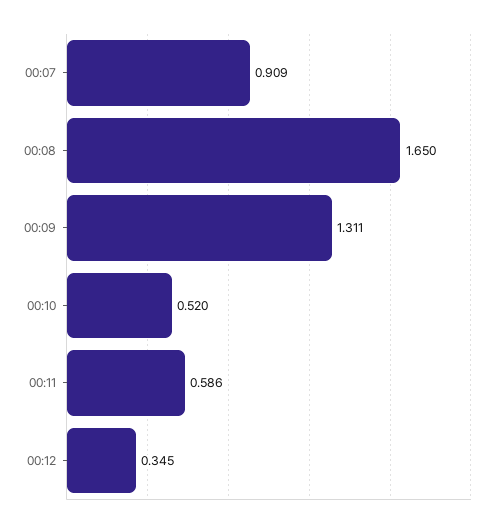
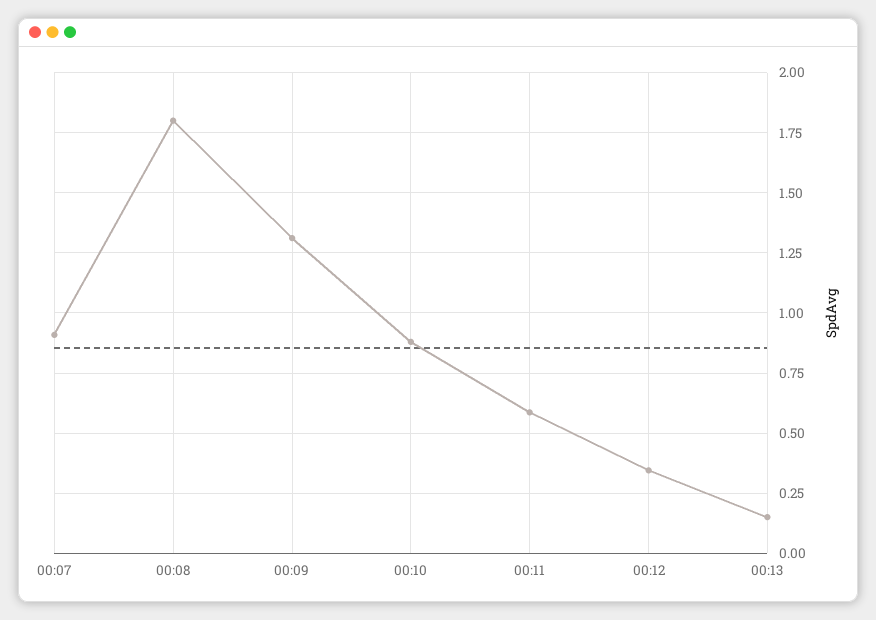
00:08: 1.65 -> 1.8
00:10: 0.52 -> 0.875
00:13: none -> 0.15

